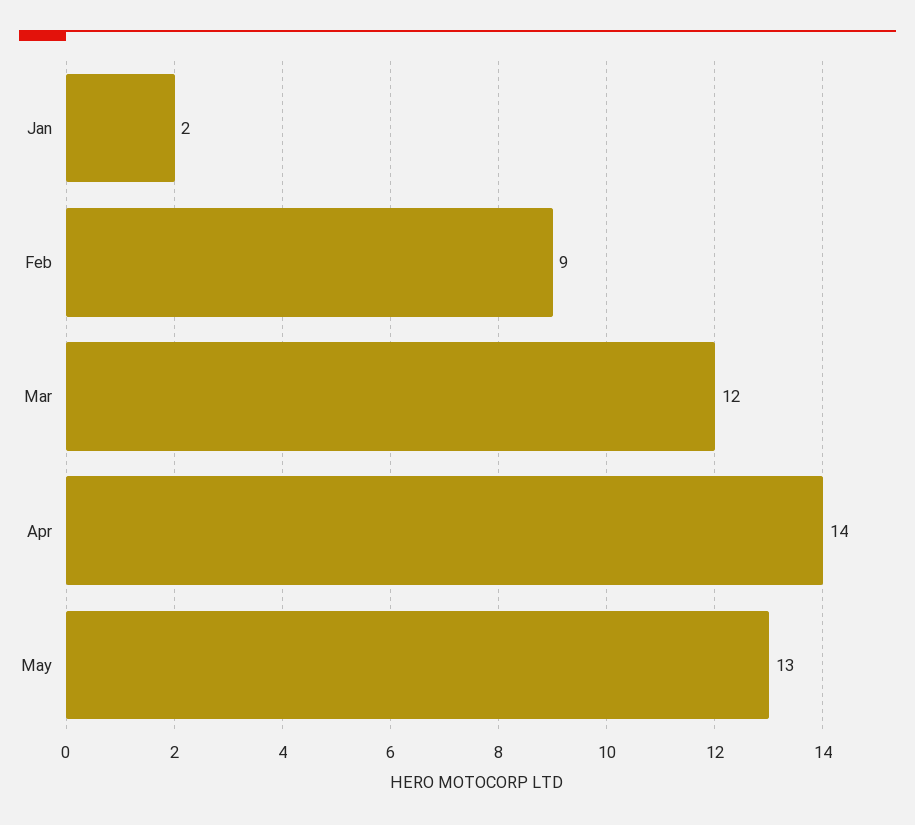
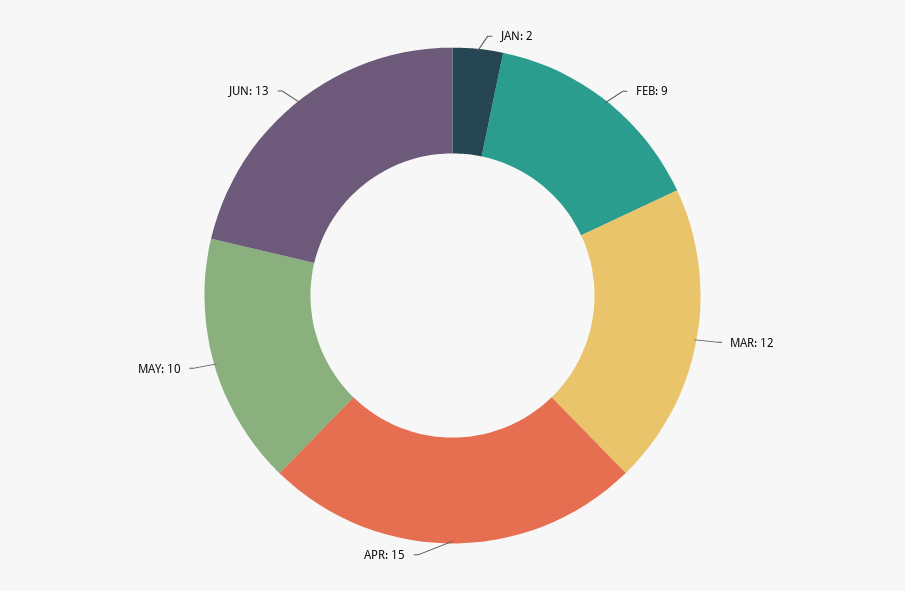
Apr: 14 -> 15
May: 13 -> 10
JUN: none -> 13

